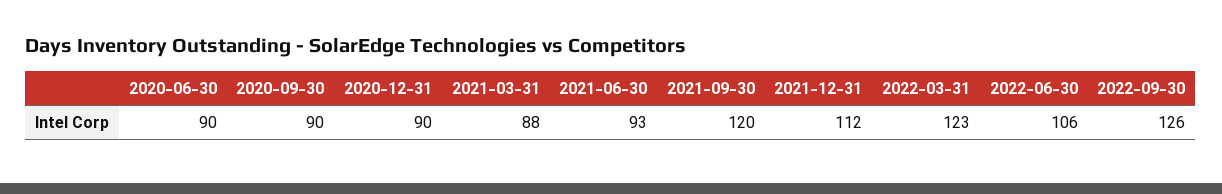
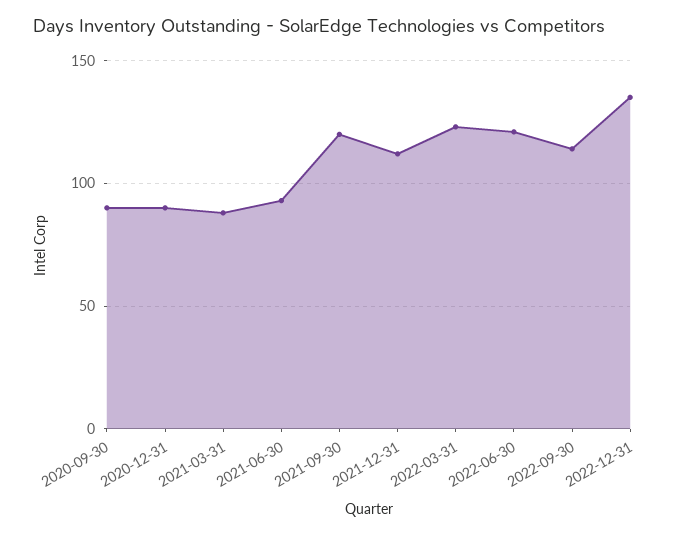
2020-06-30: 90 -> none
2022-06-30: 106 -> 120
2022-09-30: 126 -> 115
2022-12-31: none -> 135

